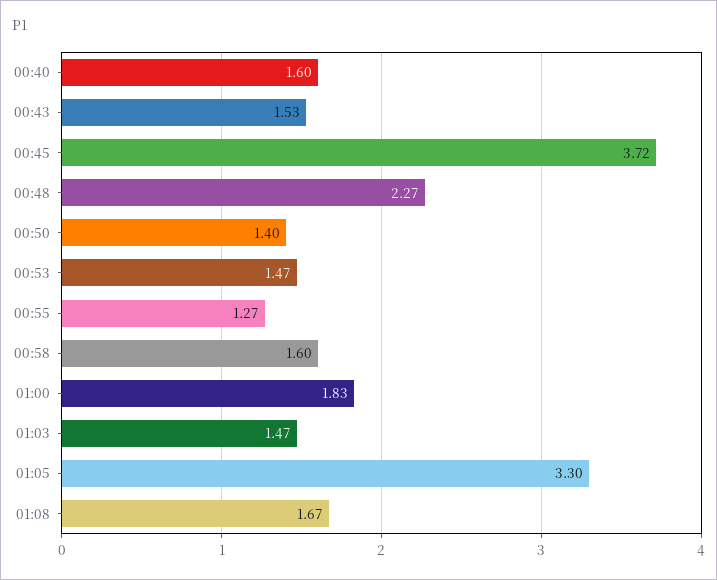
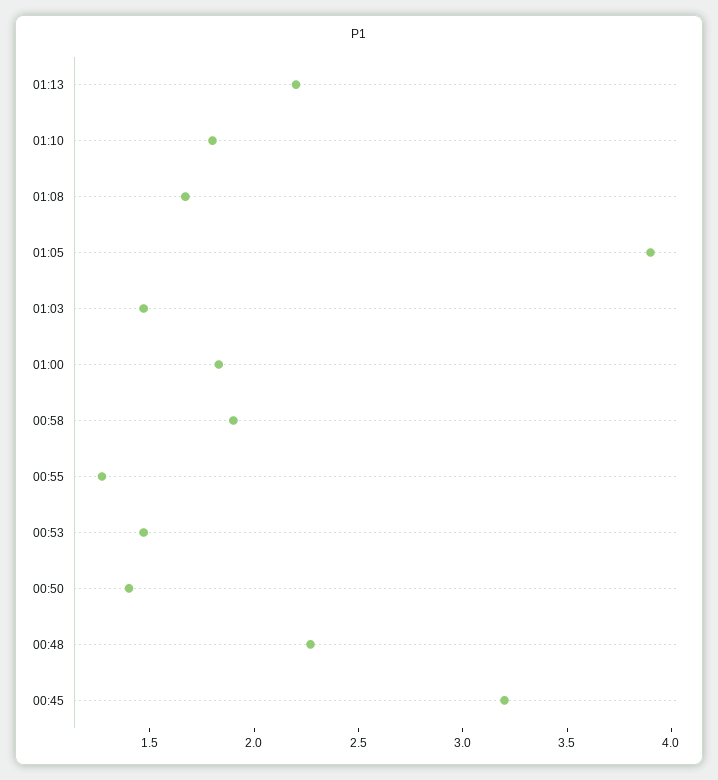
00:40: 1.6 -> none
00:43: 1.53 -> none
00:45: 3.72 -> 3.2
00:58: 1.6 -> 1.9
01:05: 3.3 -> 3.9
01:13: none -> 2.2
01:10: none -> 1.8

